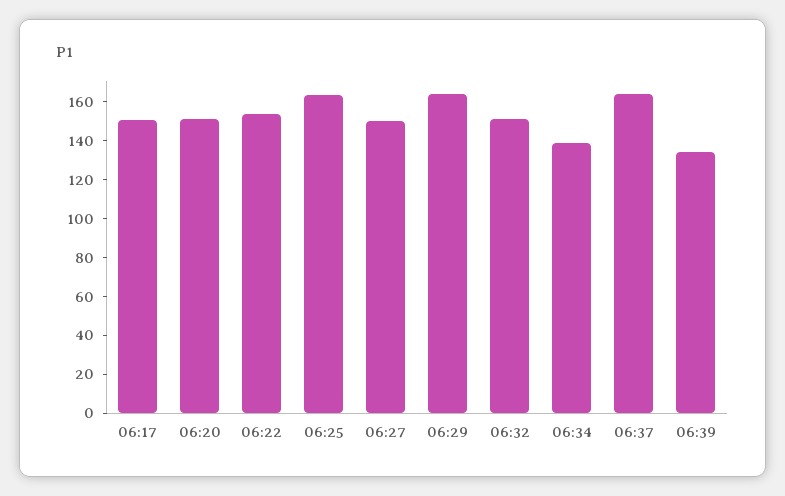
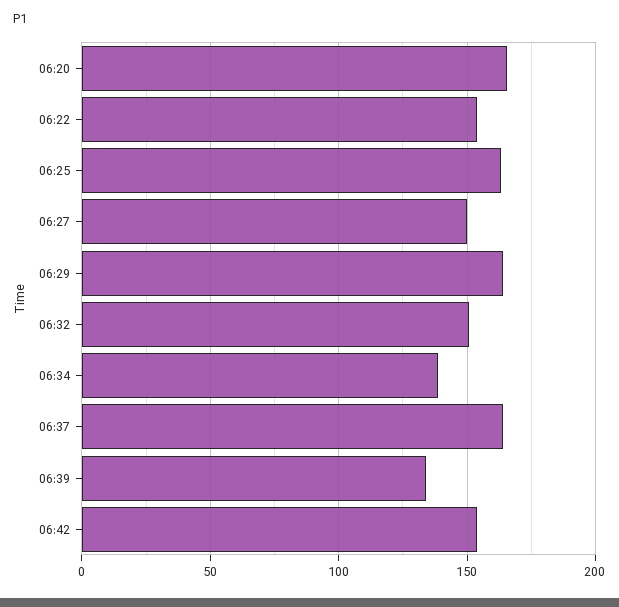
06:17: 150 -> none
06:20: 150 -> 165
06:42: none -> 155

